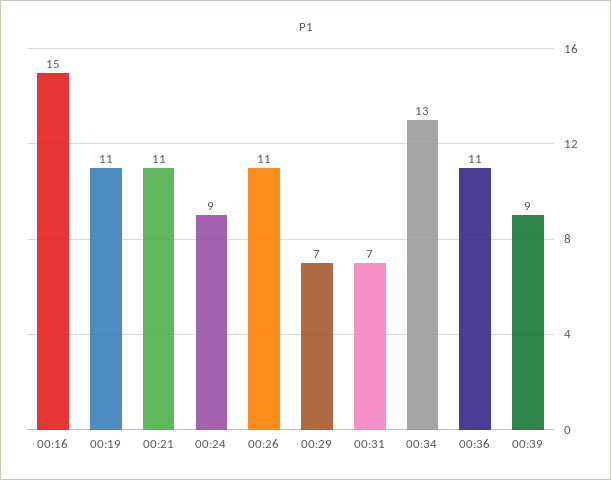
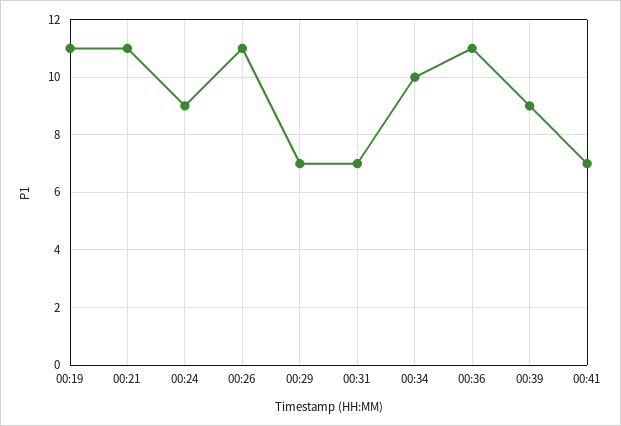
00:16: 15 -> none
00:34: 13 -> 10
00:41: none -> 7

